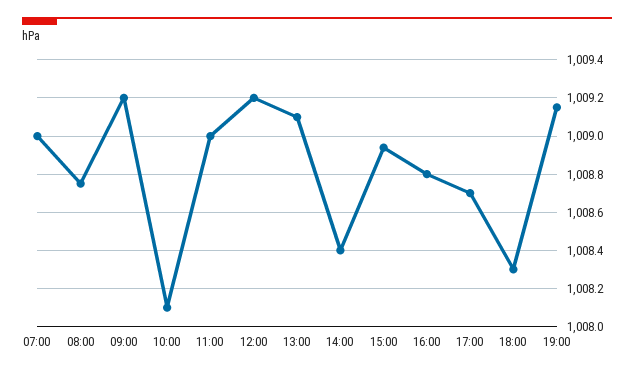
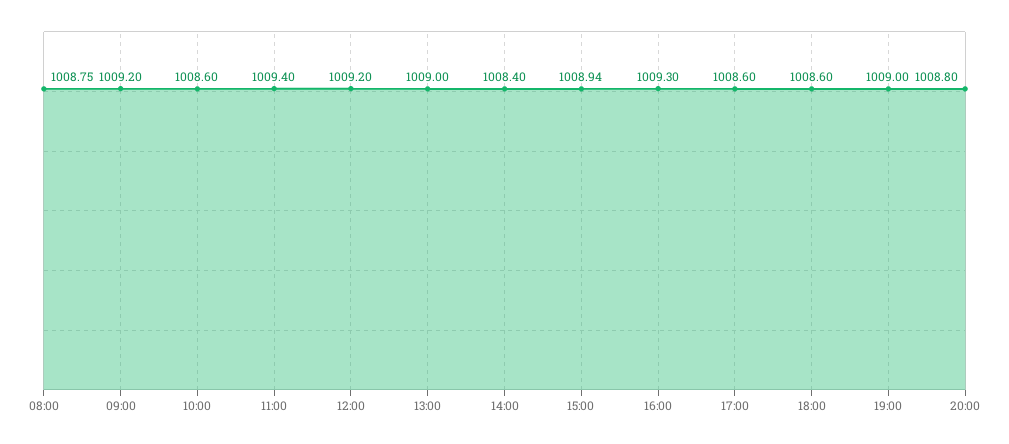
07:00: 1009 -> none
10:00: 1008.1 -> 1008.6
11:00: 1009 -> 1009.4
13:00: 1009.1 -> 1009
16:00: 1008.8 -> 1009.3
17:00: 1008.7 -> 1008.6
18:00: 1008.3 -> 1008.6
19:00: 1009.15 -> 1009
20:00: none -> 1008.8

